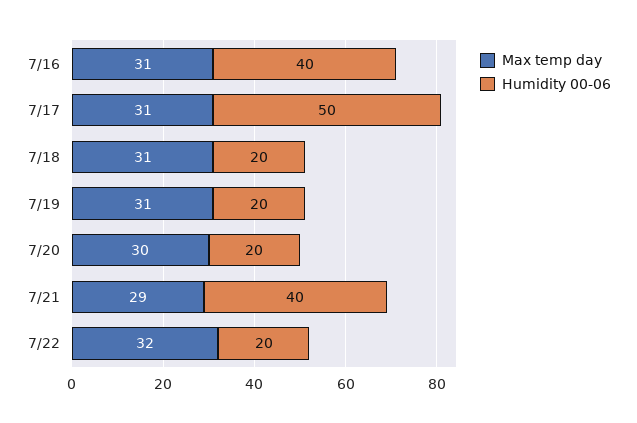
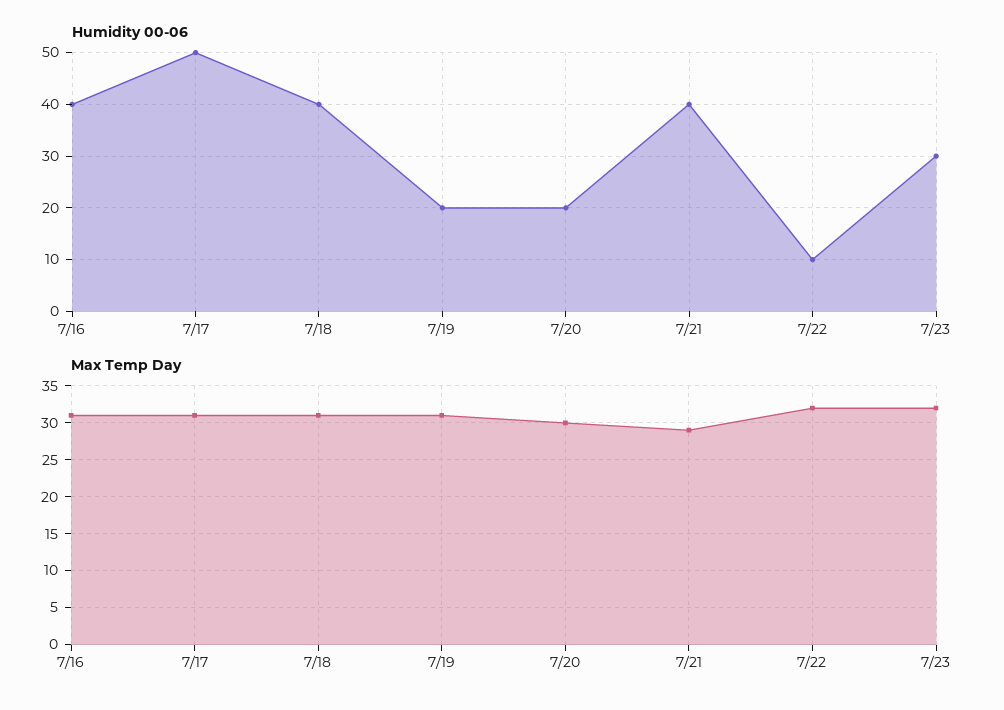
Humidity 00-06, 7/18: 20 -> 40
Humidity 00-06, 7/22: 20 -> 10
Humidity 00-06, 7/23: none -> 30
Max temp day, 7/23: none -> 32

